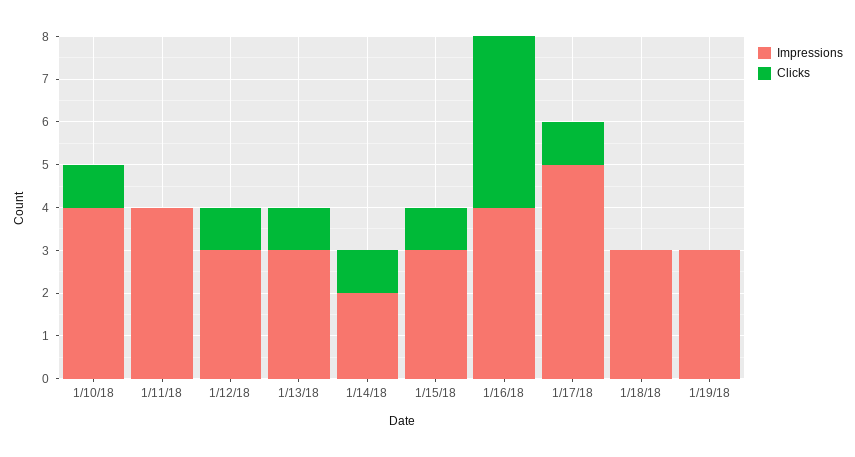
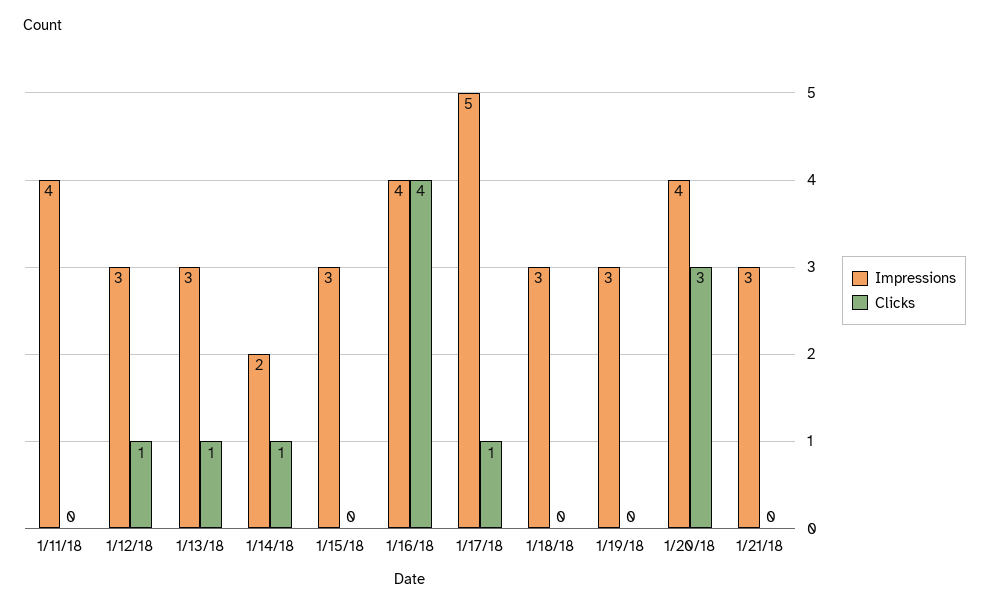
Impressions, 1/10/18: 4 -> none
Clicks, 1/10/18: 1 -> none
Clicks, 1/15/18: 1 -> 0
Impressions, 1/20/18: none -> 4
Clicks, 1/20/18: none -> 3
Impressions, 1/21/18: none -> 3
Clicks, 1/21/18: none -> 0

